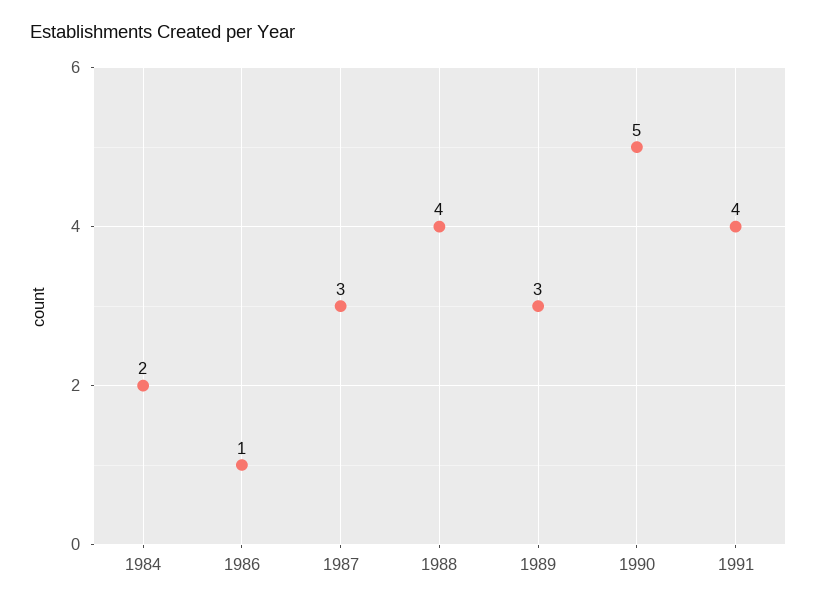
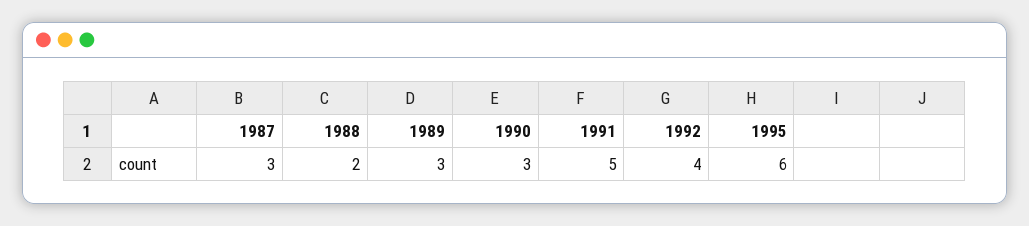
1984: 2 -> none
1986: 1 -> none
1988: 4 -> 2
1990: 5 -> 3
1991: 4 -> 5
1992: none -> 4
1995: none -> 6

